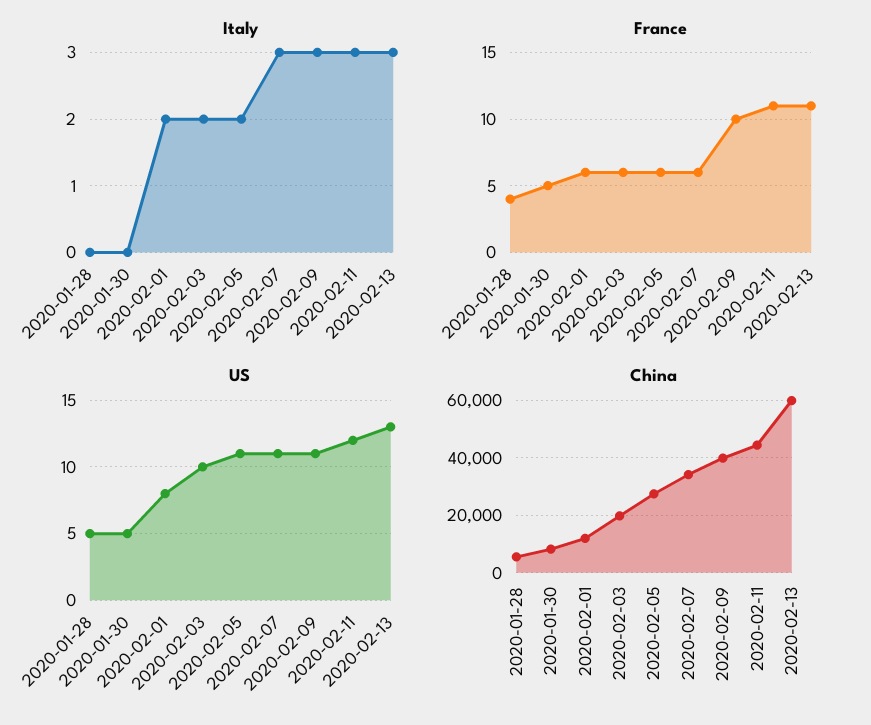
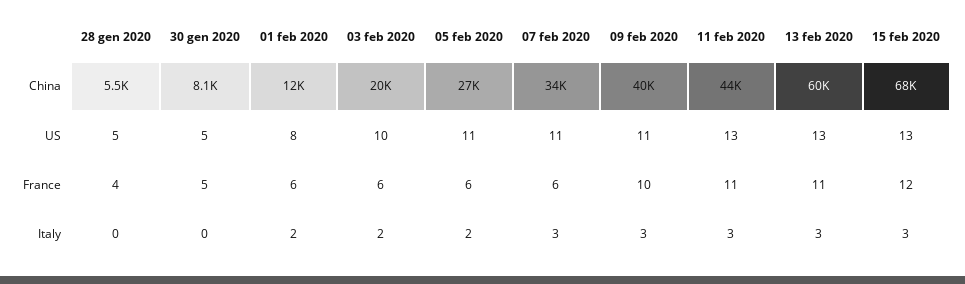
US, 2020-02-11: 12 -> 13
China, 15 feb 2020: none -> 68000
US, 15 feb 2020: none -> 13
France, 15 feb 2020: none -> 12
Italy, 15 feb 2020: none -> 3

